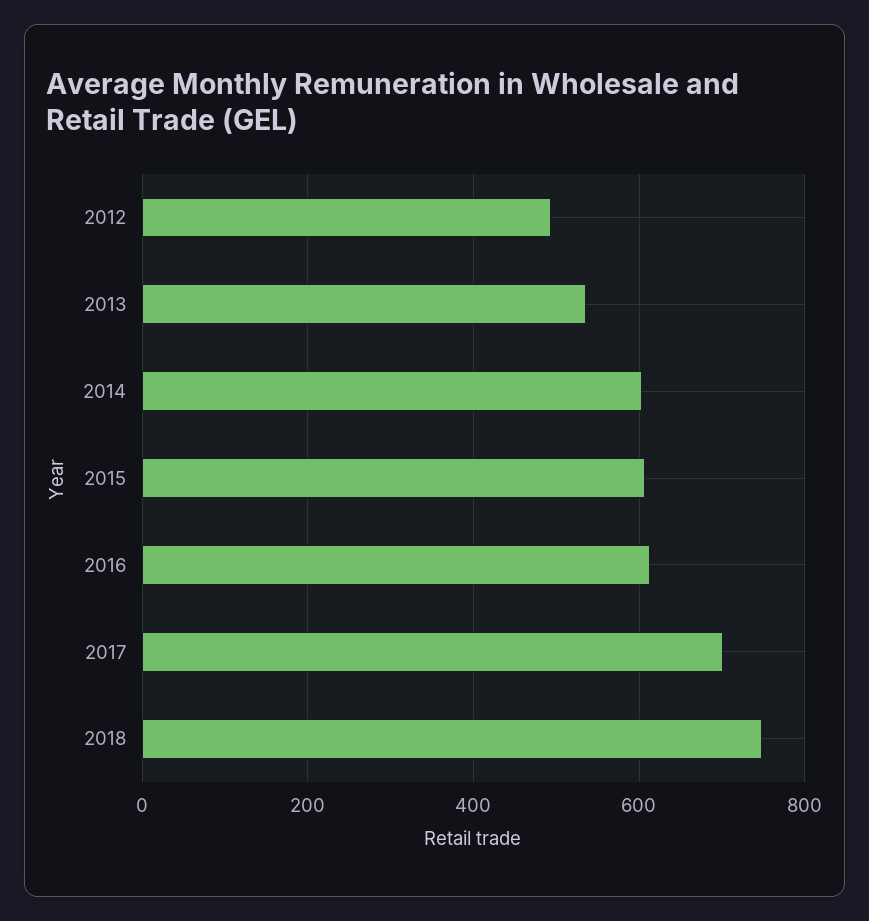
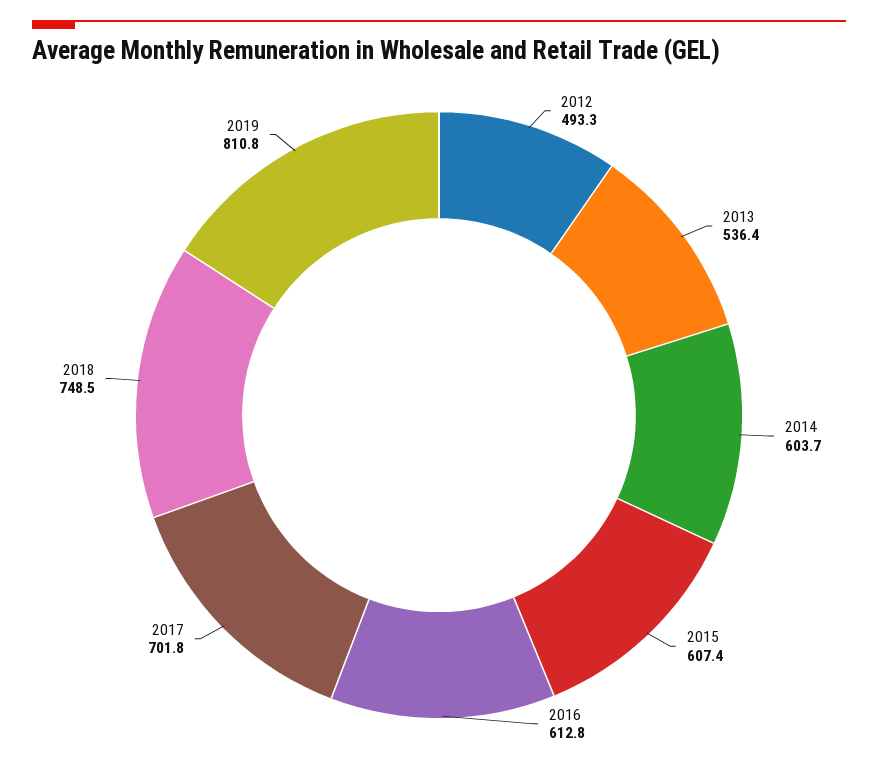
2019: none -> 810.8

